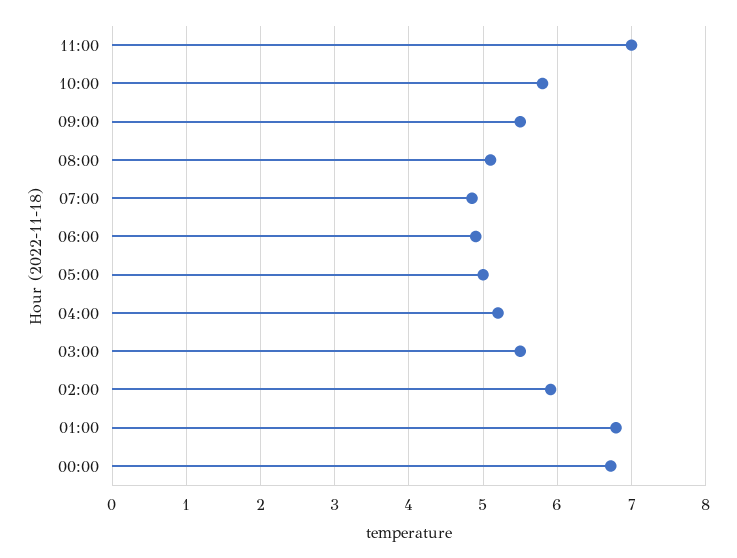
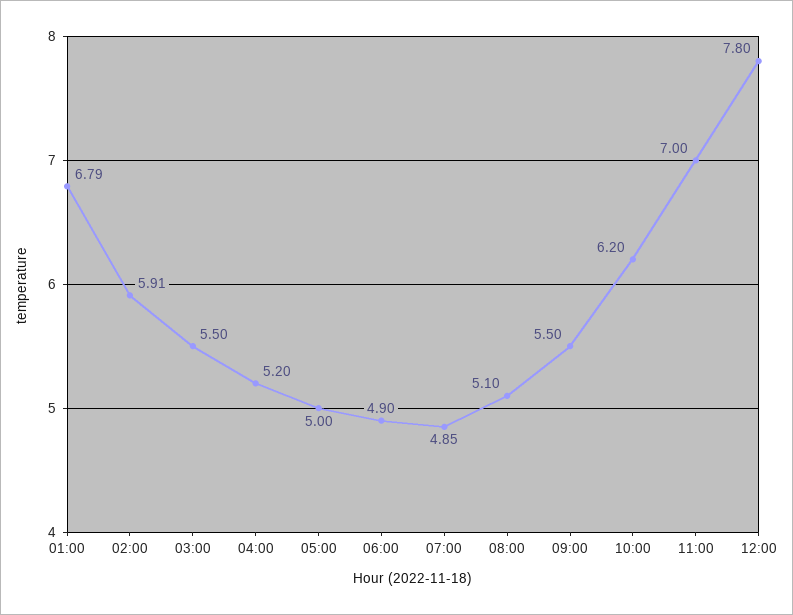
10:00: 5.8 -> 6.2
00:00: 6.7 -> none
12:00: none -> 7.8

